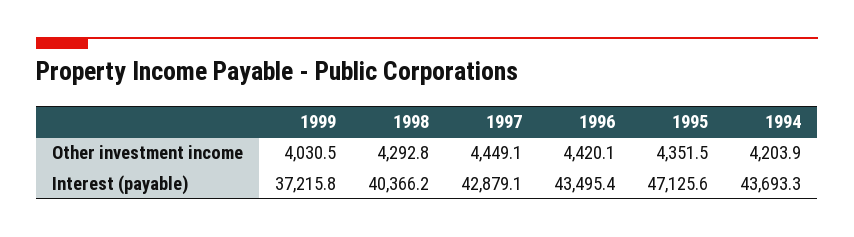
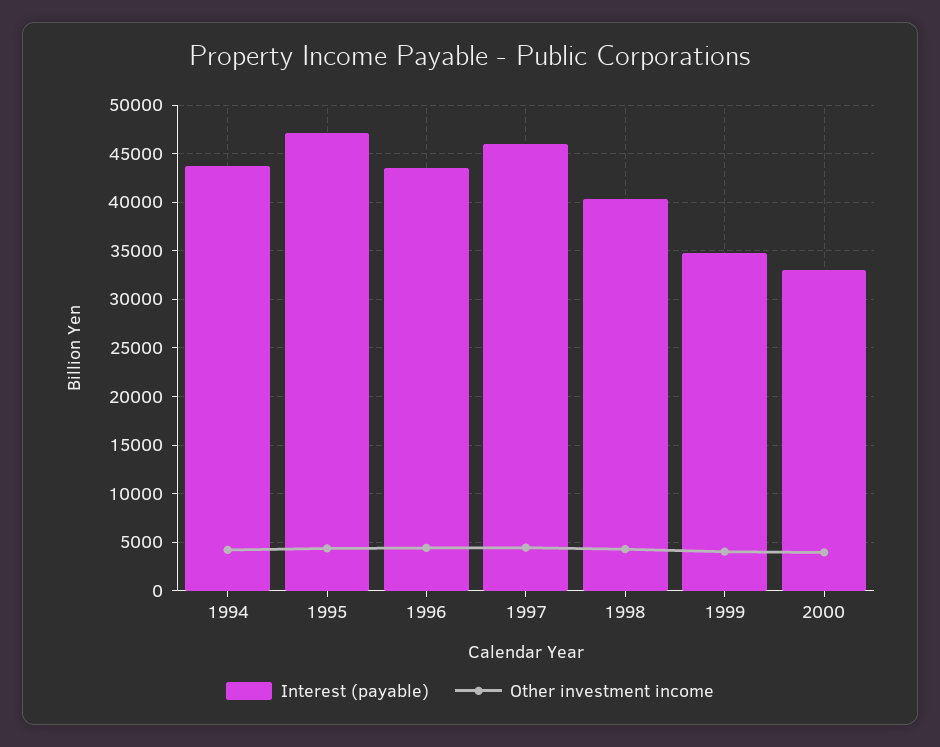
Interest (payable), 1999: 37215.8 -> 35000
Interest (payable), 1997: 42879.1 -> 46000
Interest (payable), 2000: none -> 33000
Other investment income, 2000: none -> 4000

